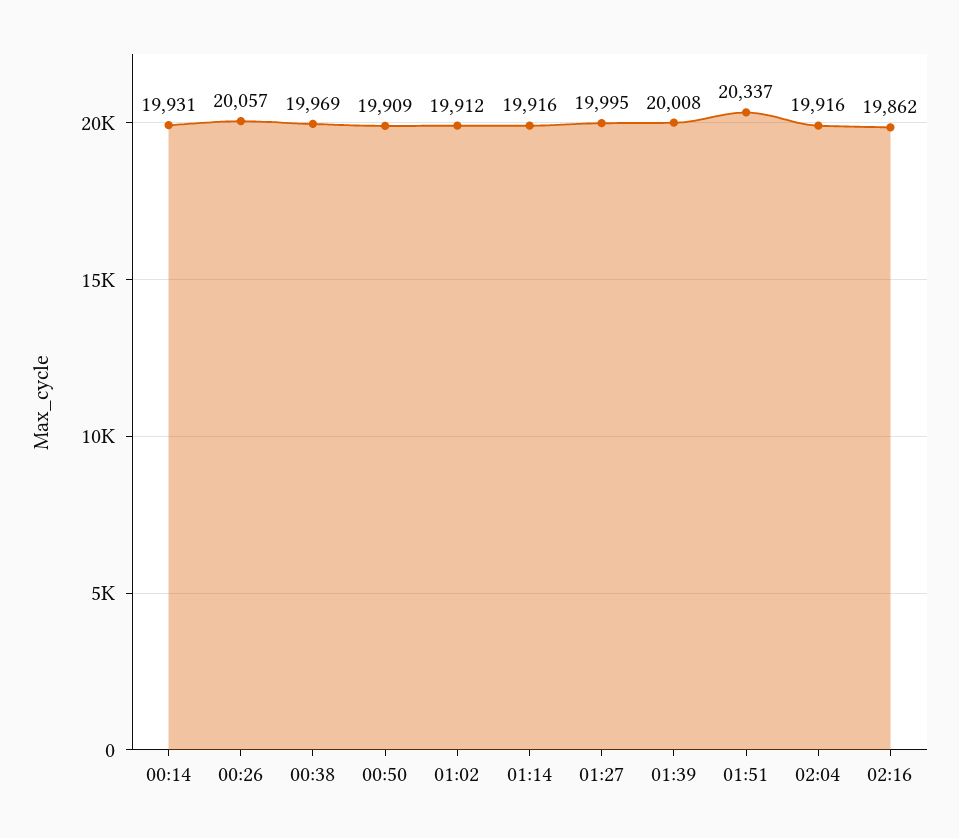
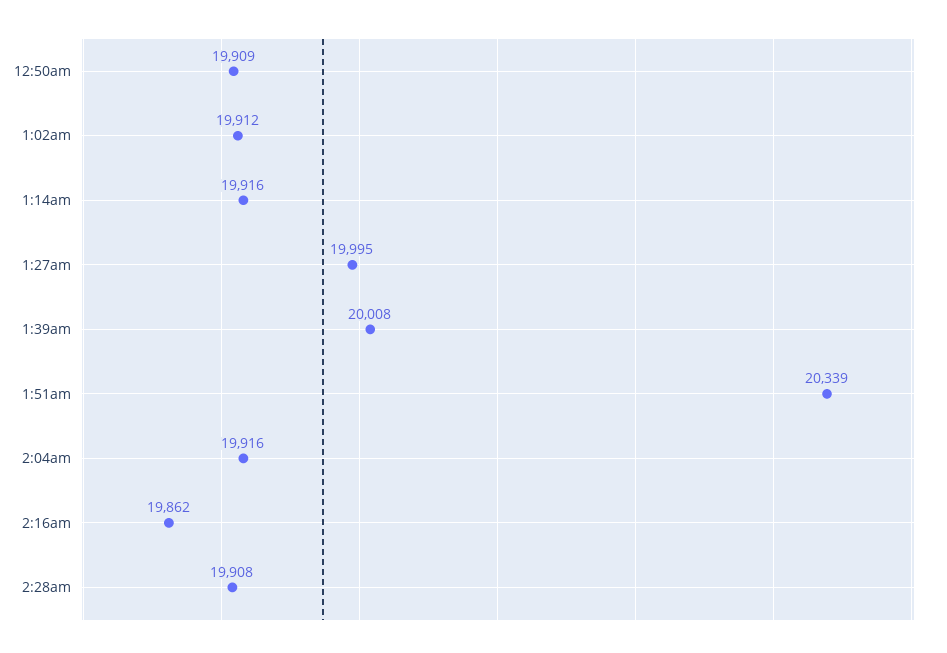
00:14: 19931 -> none
00:26: 20057 -> none
00:38: 19969 -> none
01:51: 20337 -> 20339
2:28am: none -> 19908

